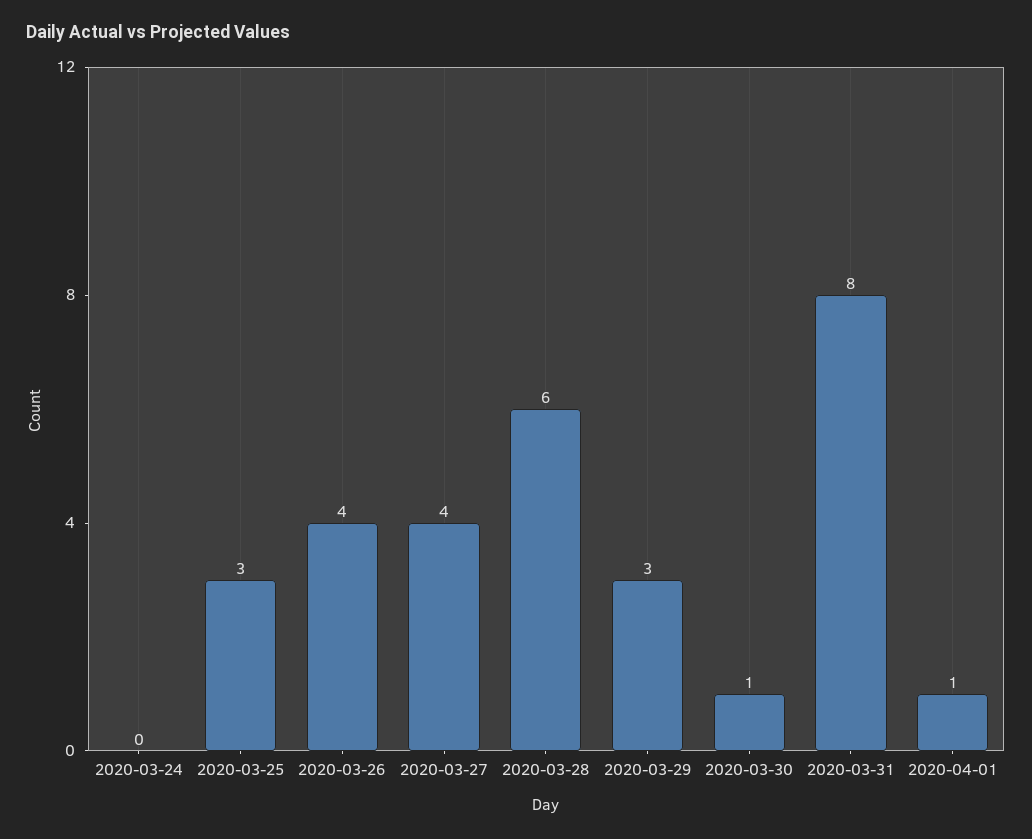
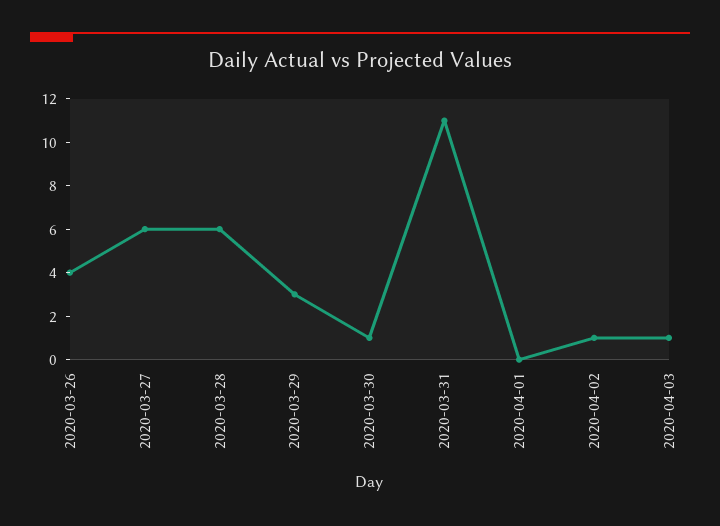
2020-03-24: 0 -> none
2020-03-25: 3 -> none
2020-03-27: 4 -> 6
2020-03-31: 8 -> 11
2020-04-01: 1 -> 0
2020-04-02: none -> 1
2020-04-03: none -> 1

